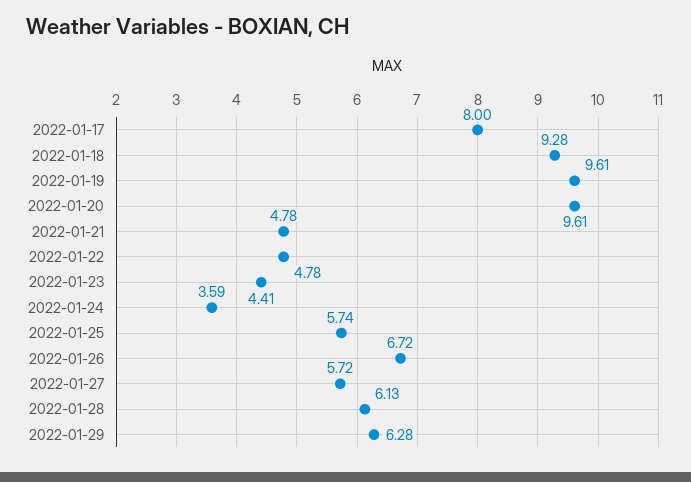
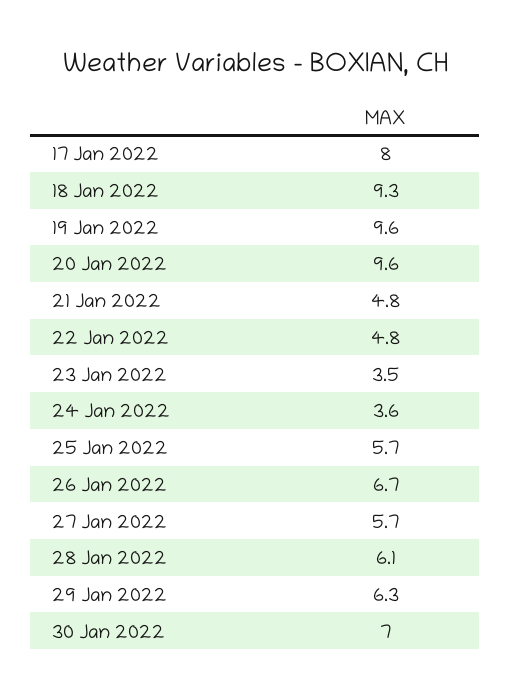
2022-01-23: 4.41 -> 3.5
30 Jan 2022: none -> 7

